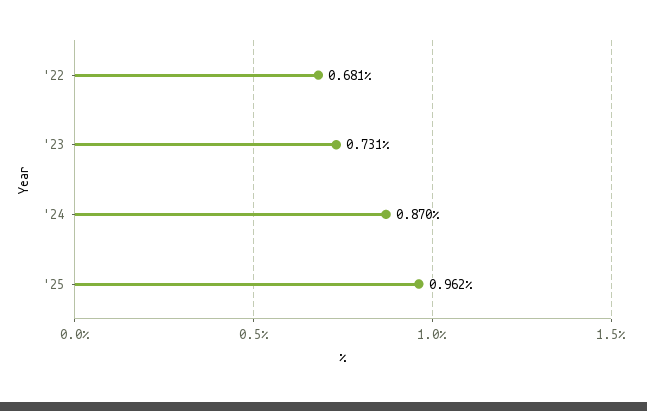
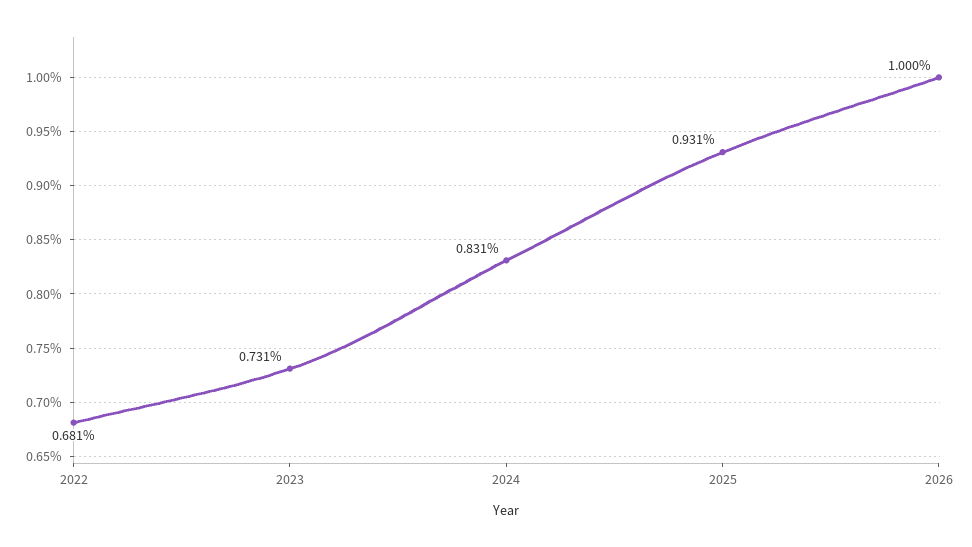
'24: 0.87 -> 0.831
'25: 0.962 -> 0.931
2026: none -> 1

